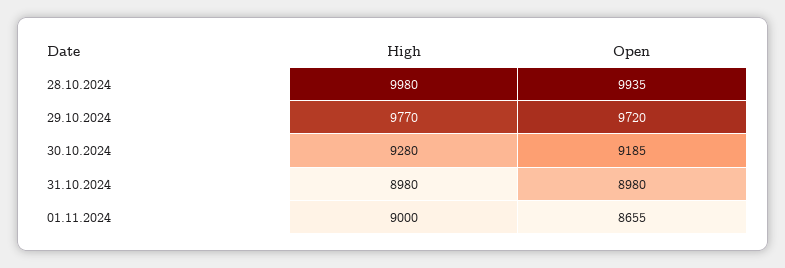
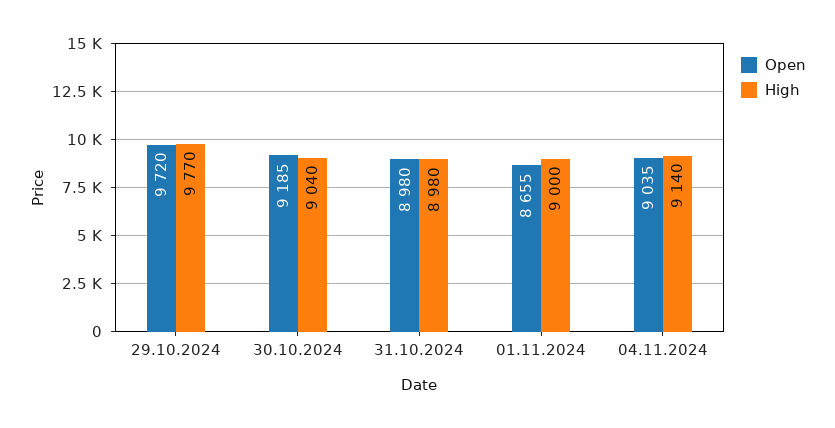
High, 28.10.2024: 9980 -> none
Open, 28.10.2024: 9935 -> none
High, 30.10.2024: 9280 -> 9040
Open, 04.11.2024: none -> 9035
High, 04.11.2024: none -> 9140

